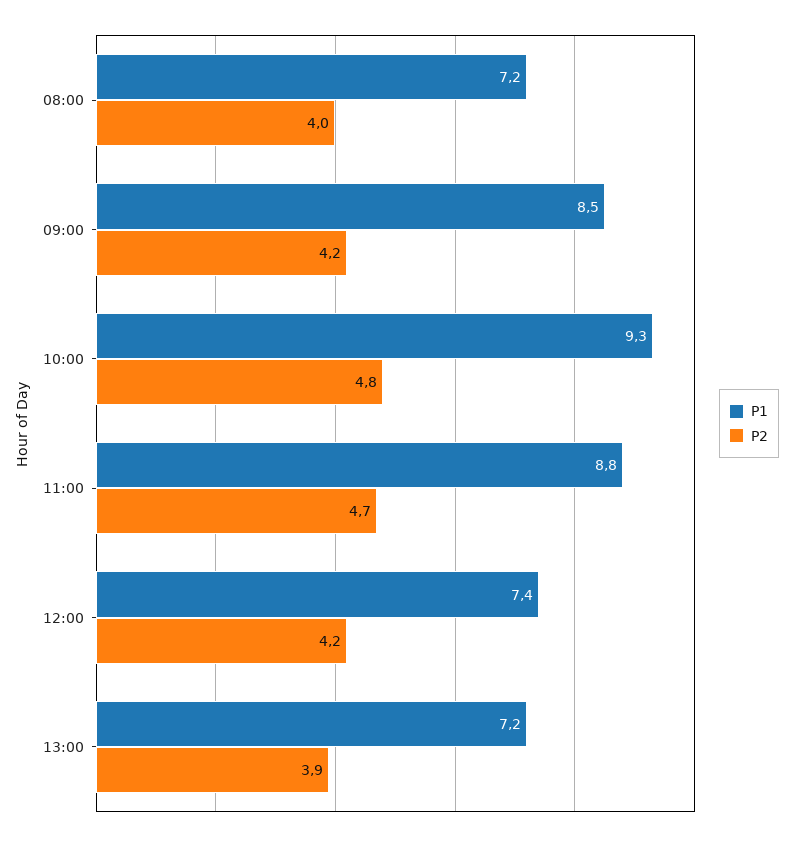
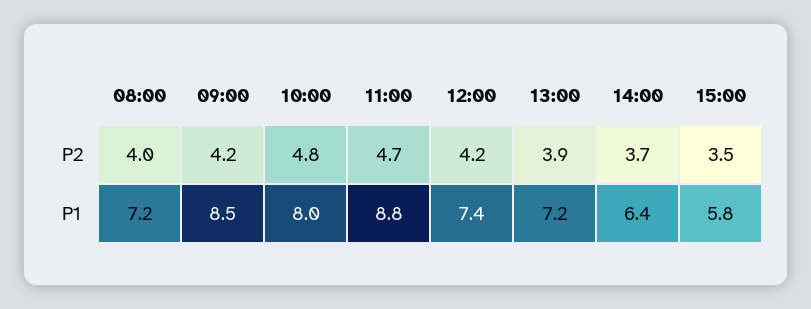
P1, 10:00: 9.3 -> 8
P2, 14:00: none -> 3.7
P2, 15:00: none -> 3.5
P1, 14:00: none -> 6.4
P1, 15:00: none -> 5.8

